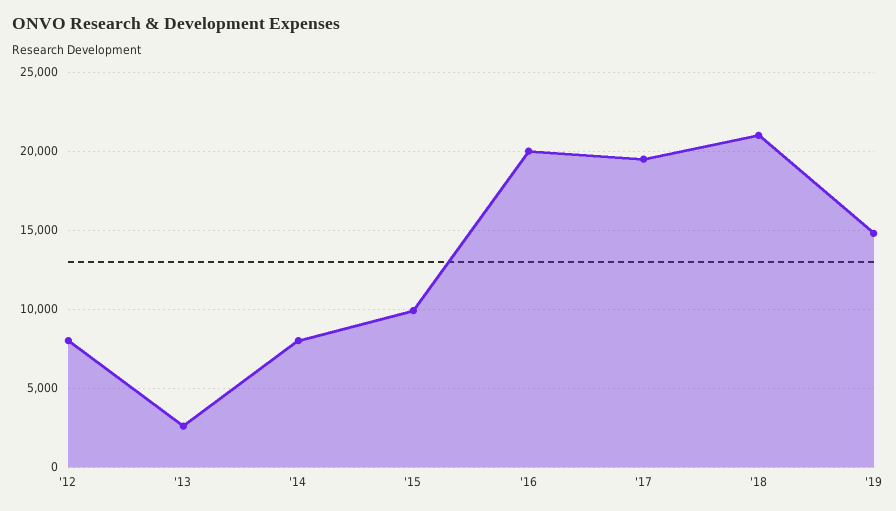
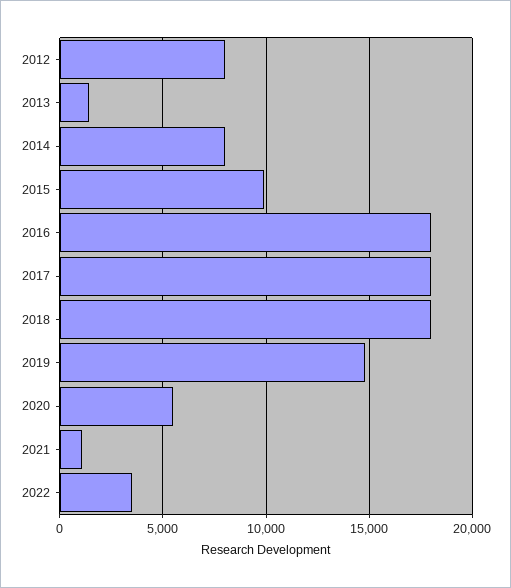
'13: 2500 -> 1500
'16: 20000 -> 18000
'17: 19500 -> 18000
'18: 21000 -> 18000
2020: none -> 5500
2021: none -> 1000
2022: none -> 3500

